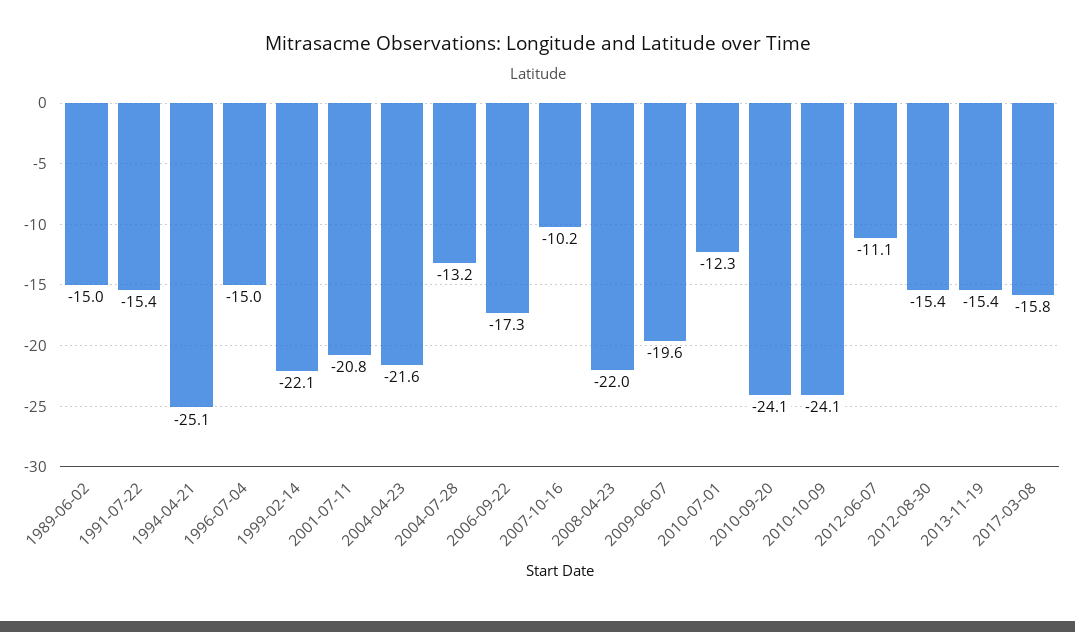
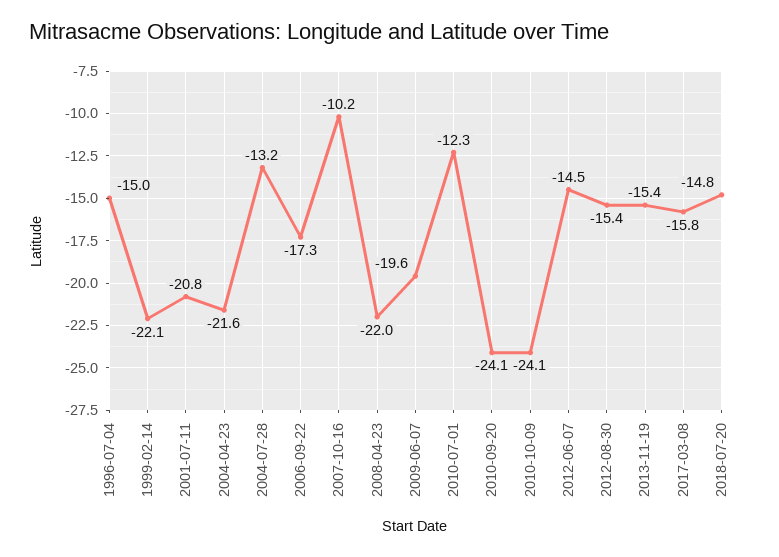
1989-06-02: -15 -> none
1991-07-22: -15.4 -> none
1994-04-21: -25.1 -> none
2012-06-07: -11.1 -> -14.5
2018-07-20: none -> -14.8

